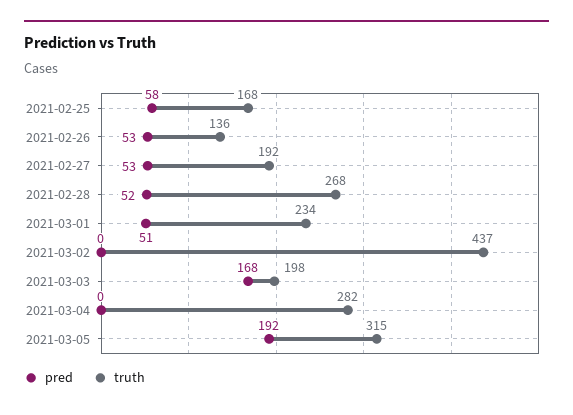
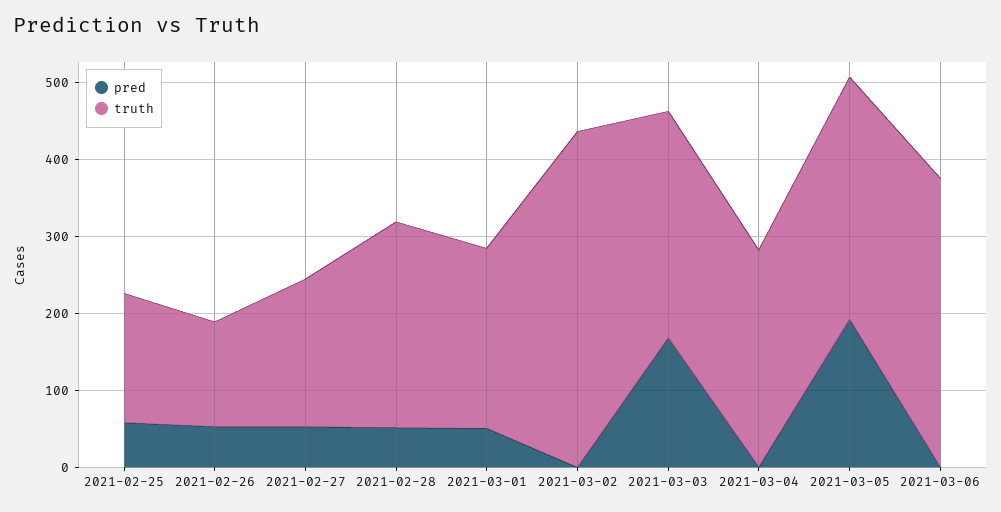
truth, 2021-03-03: 198 -> 300
pred, 2021-03-06: none -> 0
truth, 2021-03-06: none -> 380

